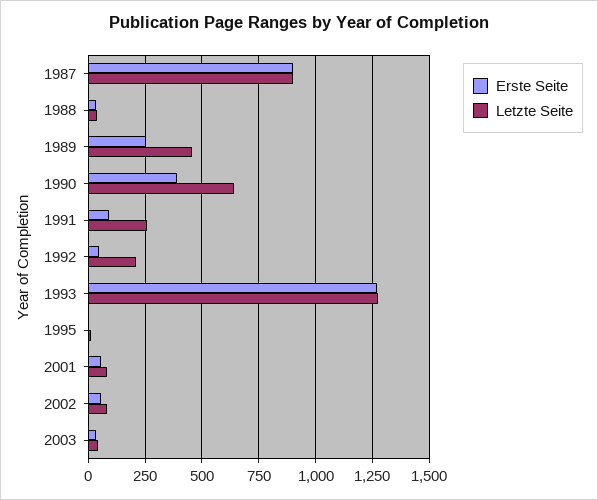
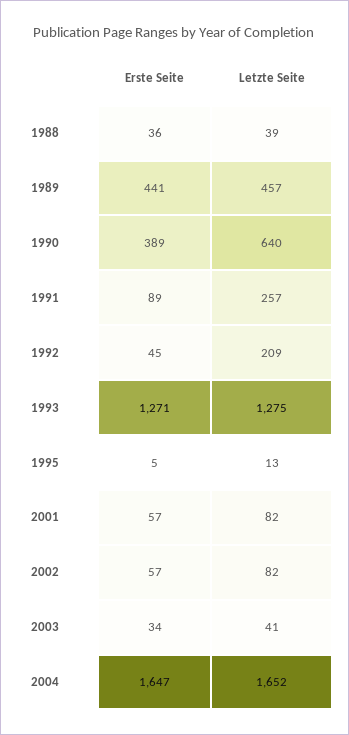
Erste Seite, 1987: 900 -> none
Letzte Seite, 1987: 900 -> none
Erste Seite, 1989: 250 -> 441
Erste Seite, 2004: none -> 1647
Letzte Seite, 2004: none -> 1652

